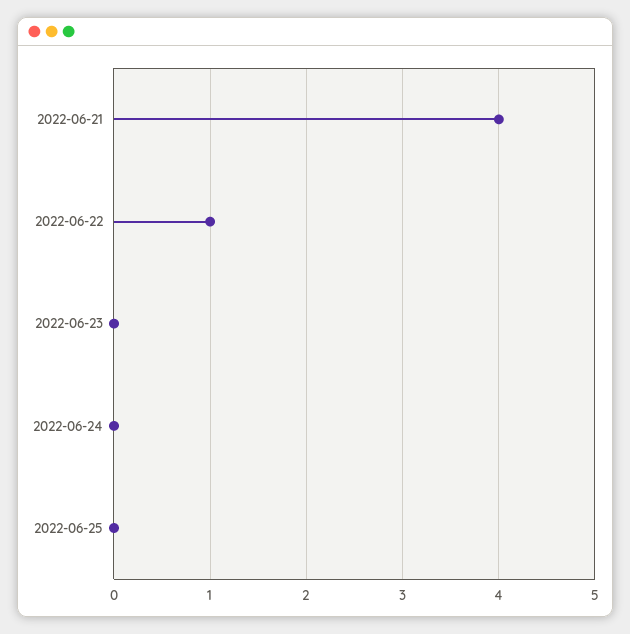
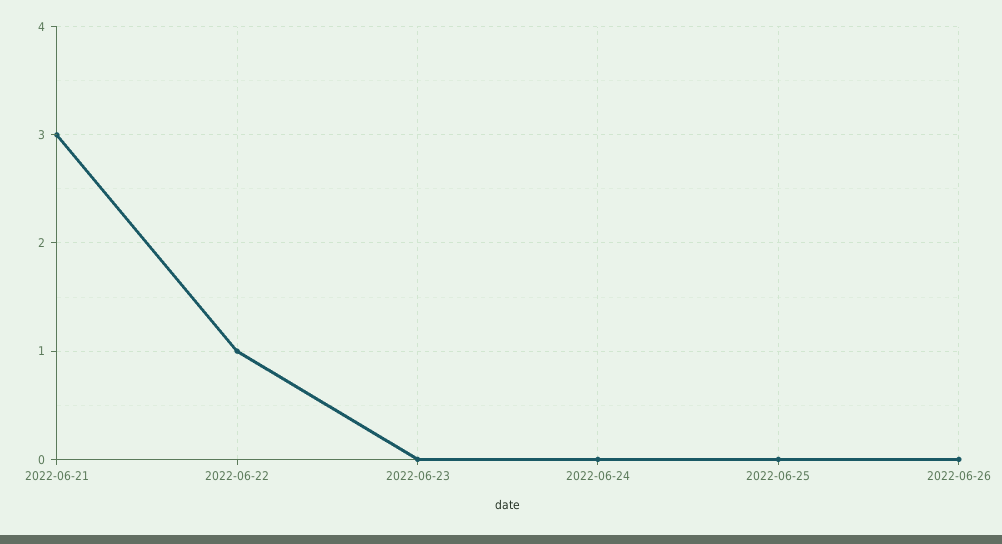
2022-06-21: 4 -> 3
2022-06-26: none -> 0

